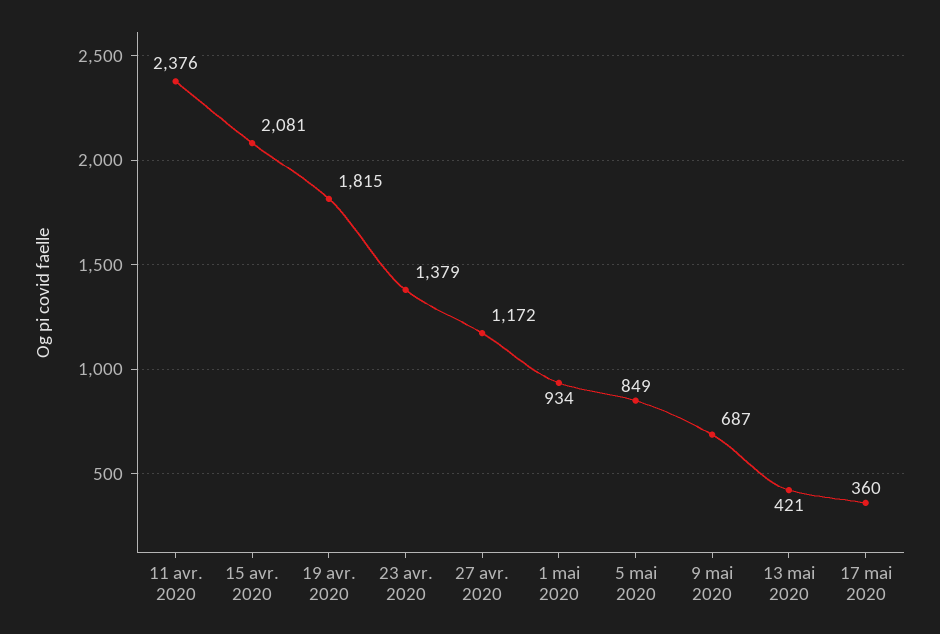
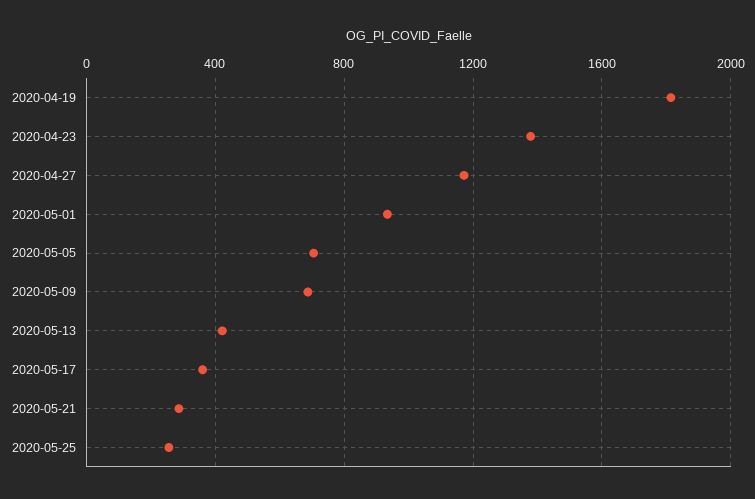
11 avr. 2020: 2376 -> none
15 avr. 2020: 2081 -> none
5 mai 2020: 849 -> 700
2020-05-21: none -> 300
2020-05-25: none -> 250

